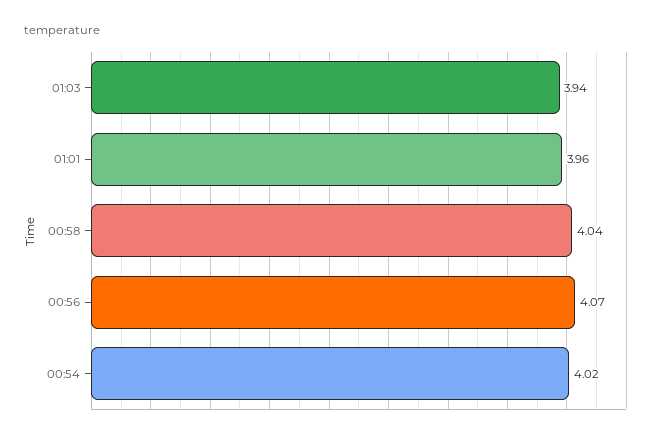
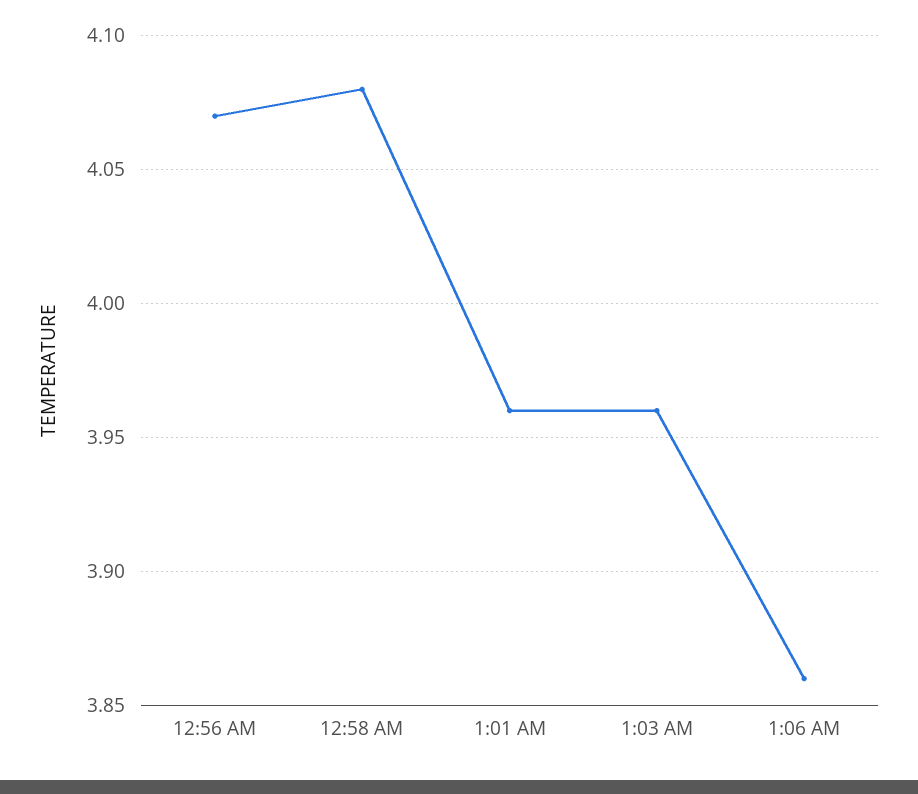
01:03: 3.94 -> 3.96
00:58: 4.04 -> 4.08
00:54: 4.02 -> none
1:06 AM: none -> 3.86

